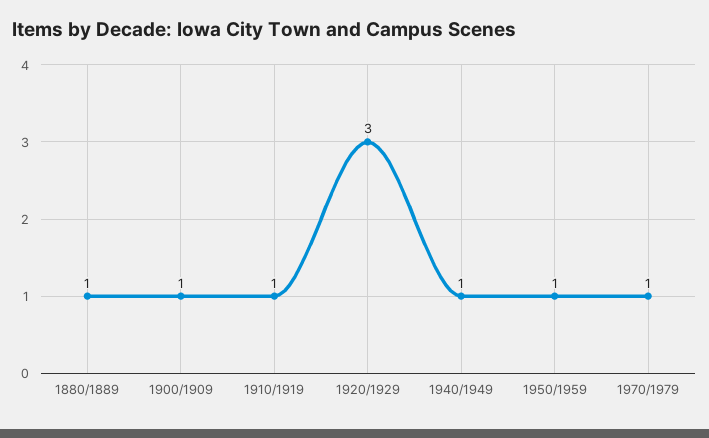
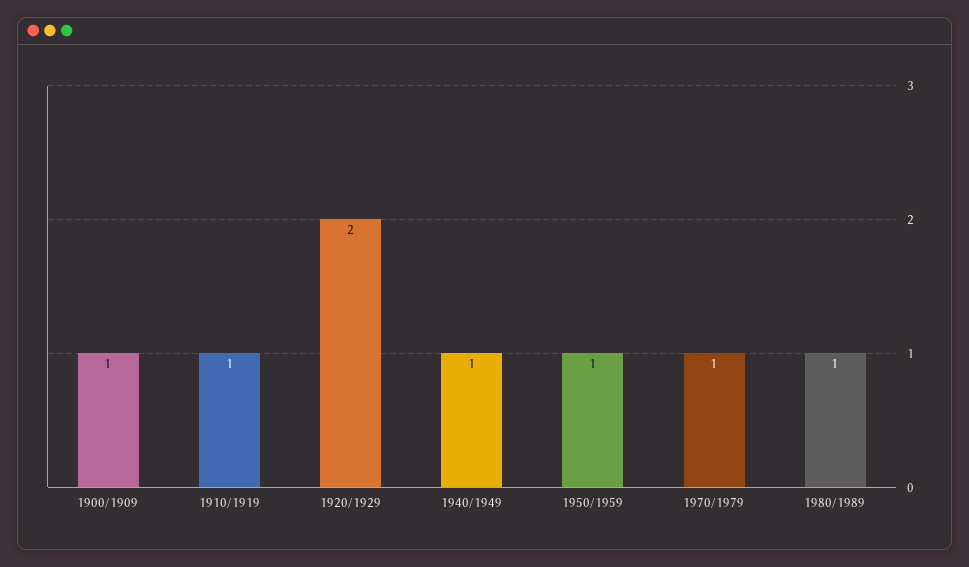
1880/1889: 1 -> none
1920/1929: 3 -> 2
1980/1989: none -> 1

